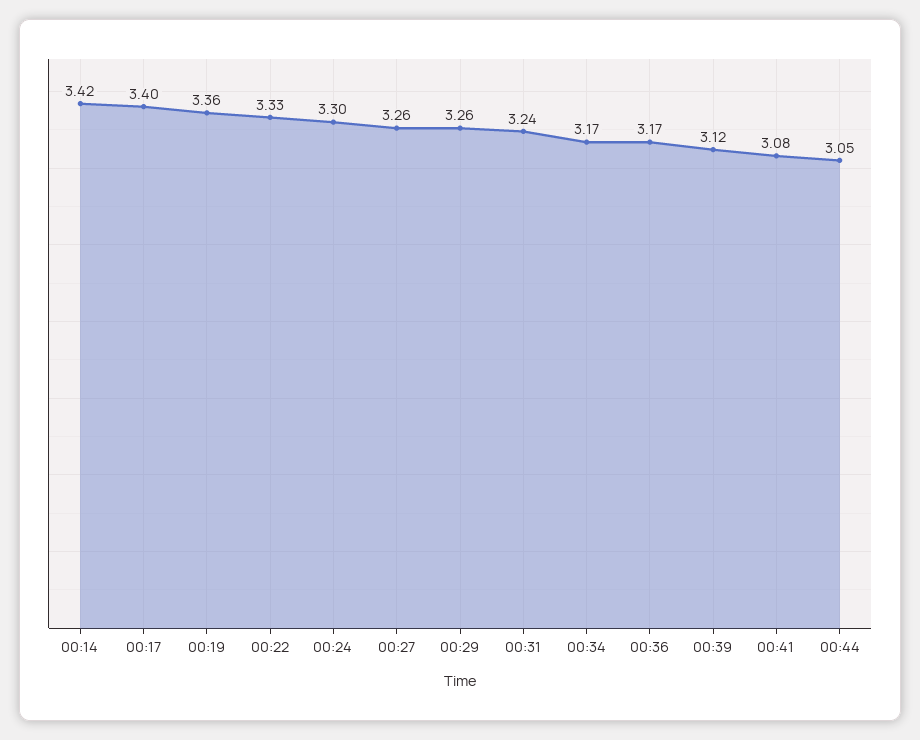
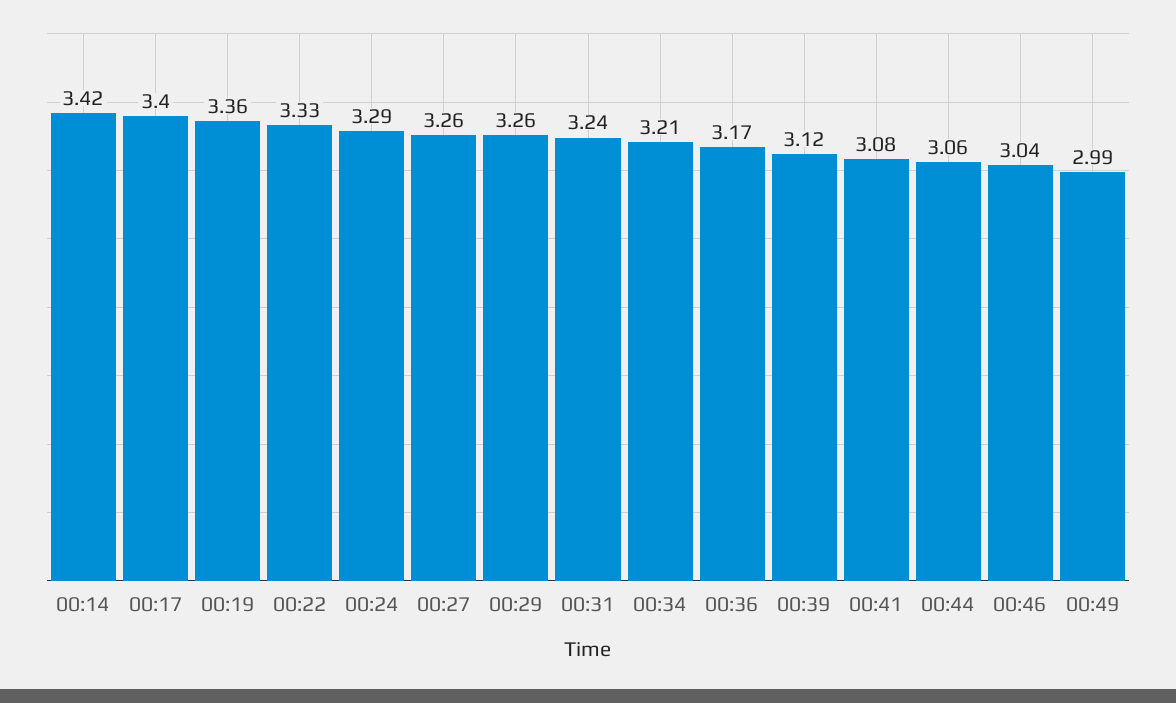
00:24: 3.3 -> 3.29
00:34: 3.17 -> 3.21
00:44: 3.05 -> 3.06
00:46: none -> 3.04
00:49: none -> 2.99

